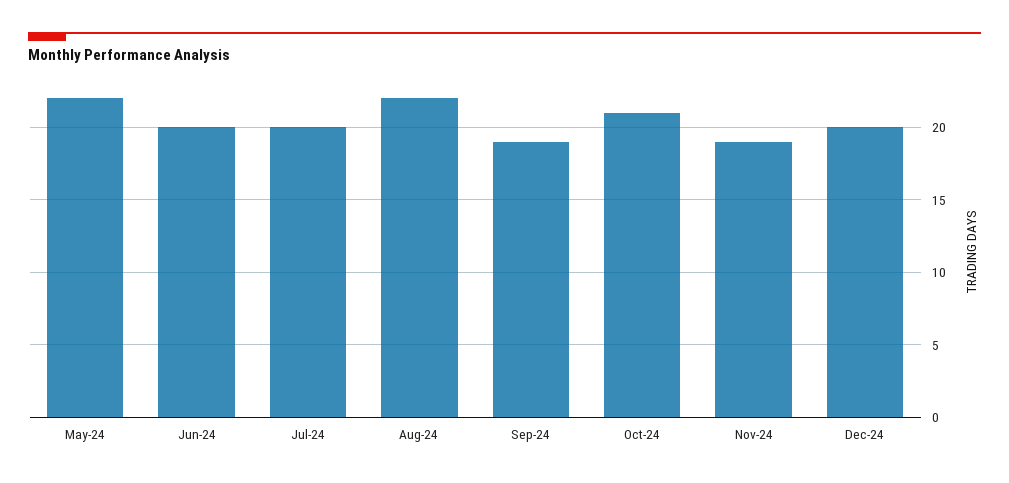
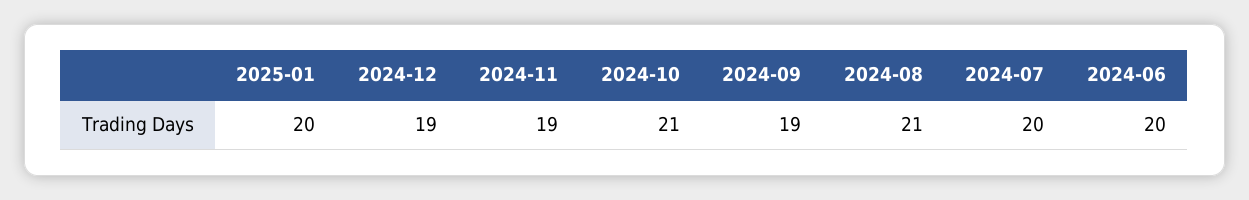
May-24: 22 -> none
Aug-24: 22 -> 21
Dec-24: 20 -> 19
2025-01: none -> 20

